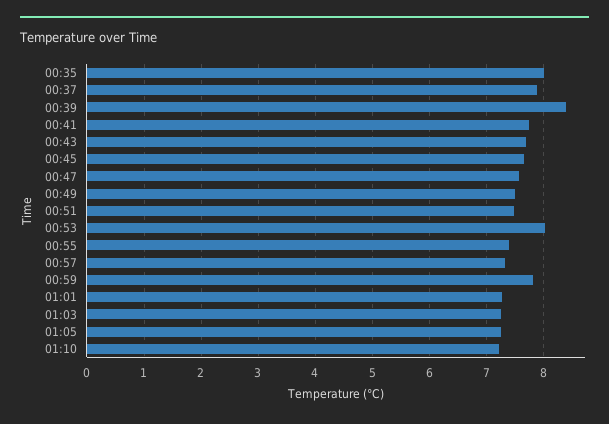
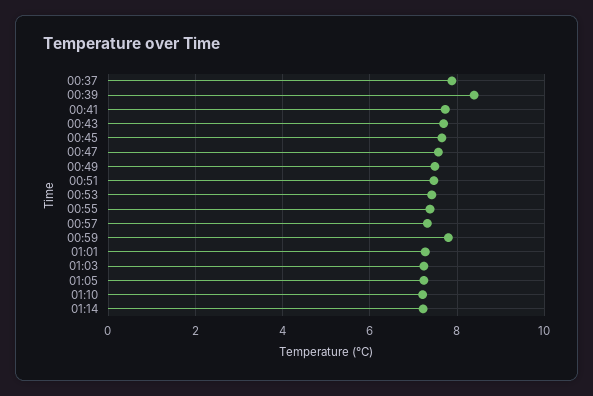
00:35: 8 -> none
00:53: 8 -> 7.4
01:14: none -> 7.2

